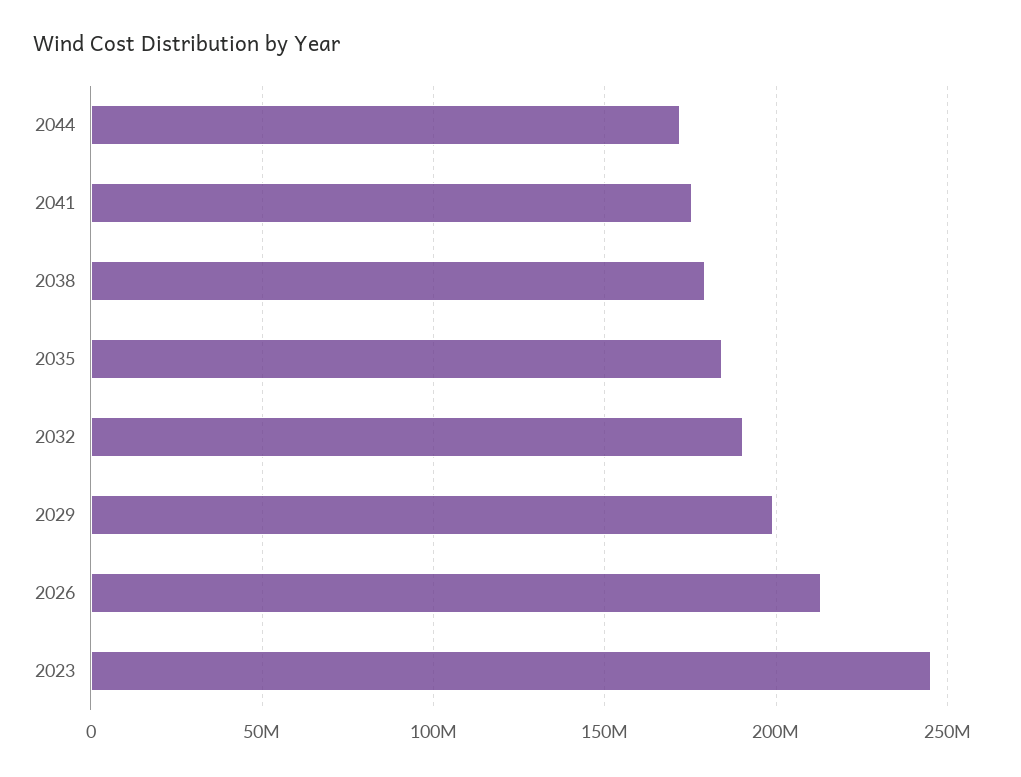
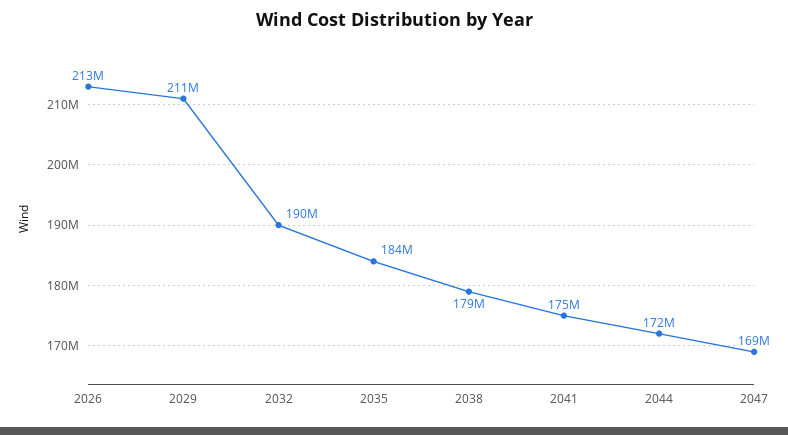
2029: 200000000 -> 211000000
2023: 245000000 -> none
2047: none -> 169000000

